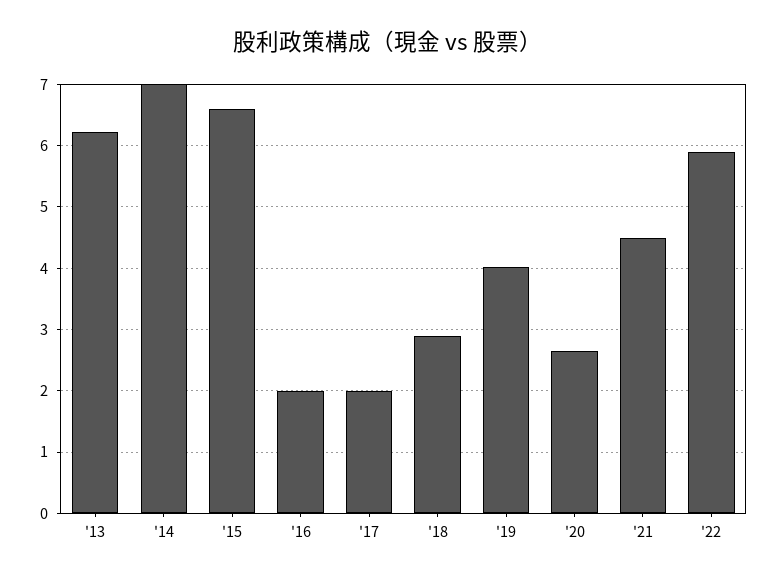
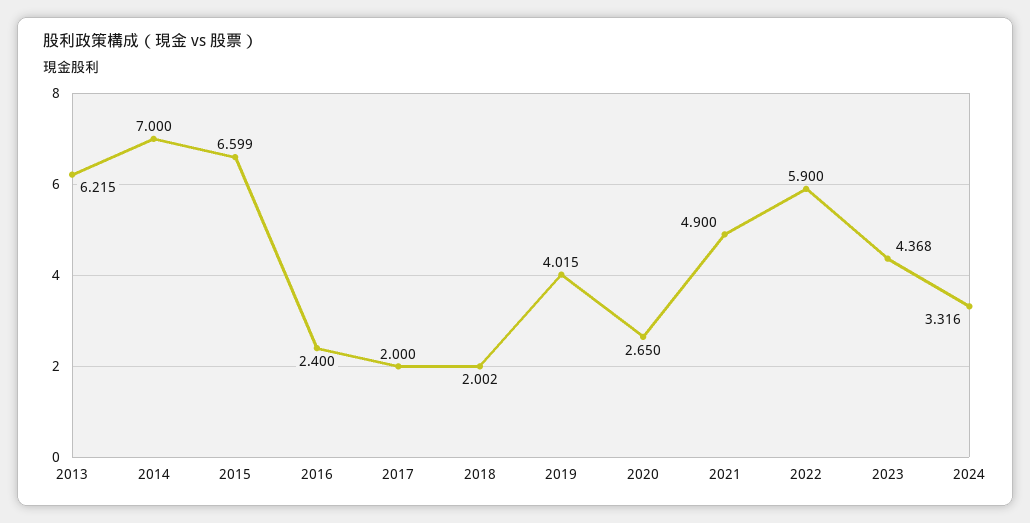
'16: 2 -> 2.4
'18: 2.9 -> 2.002
'21: 4.5 -> 4.9
2023: none -> 4.368
2024: none -> 3.316

